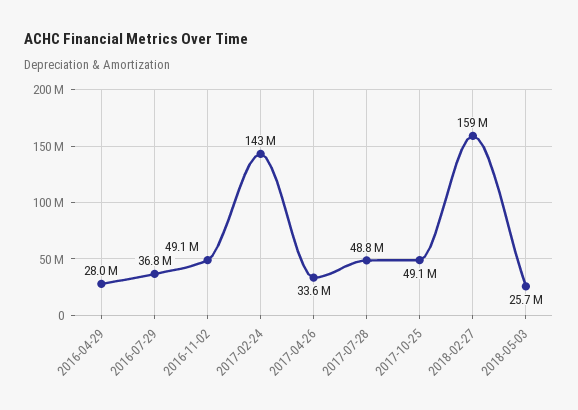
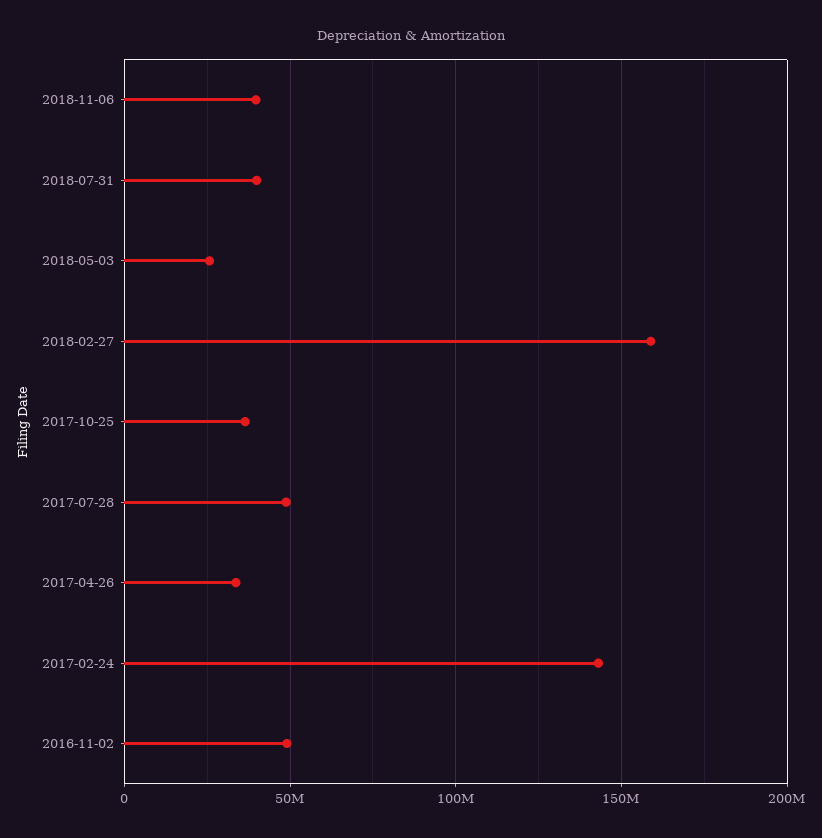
2016-04-29: 28000000 -> none
2016-07-29: 36800000 -> none
2017-10-25: 49100000 -> 35000000
2018-11-06: none -> 40000000
2018-07-31: none -> 40000000

